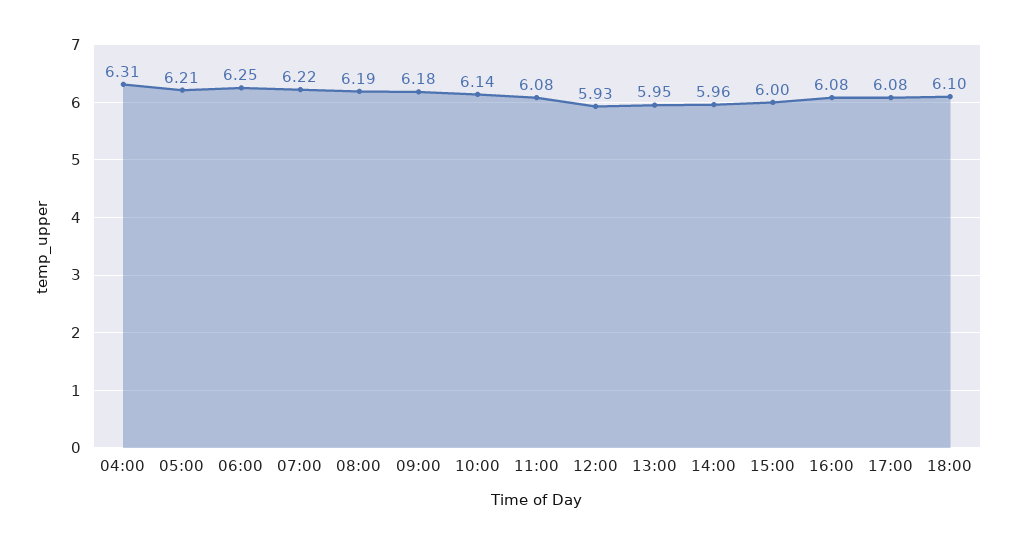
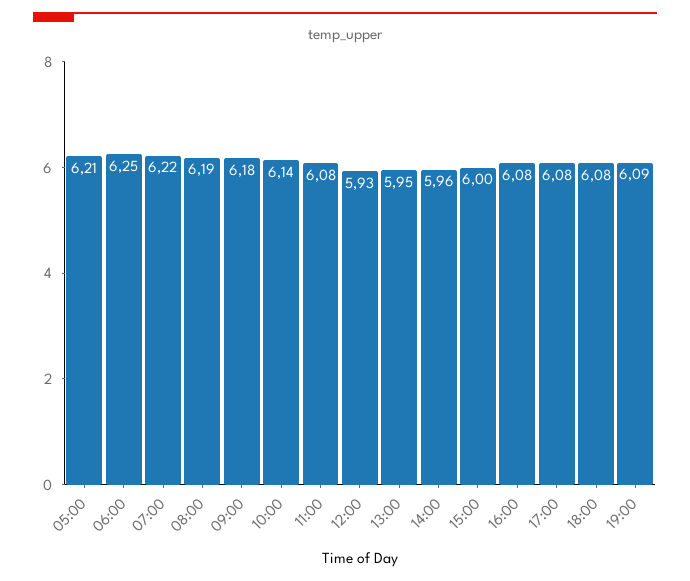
04:00: 6.31 -> none
18:00: 6.1 -> 6.08
19:00: none -> 6.09

